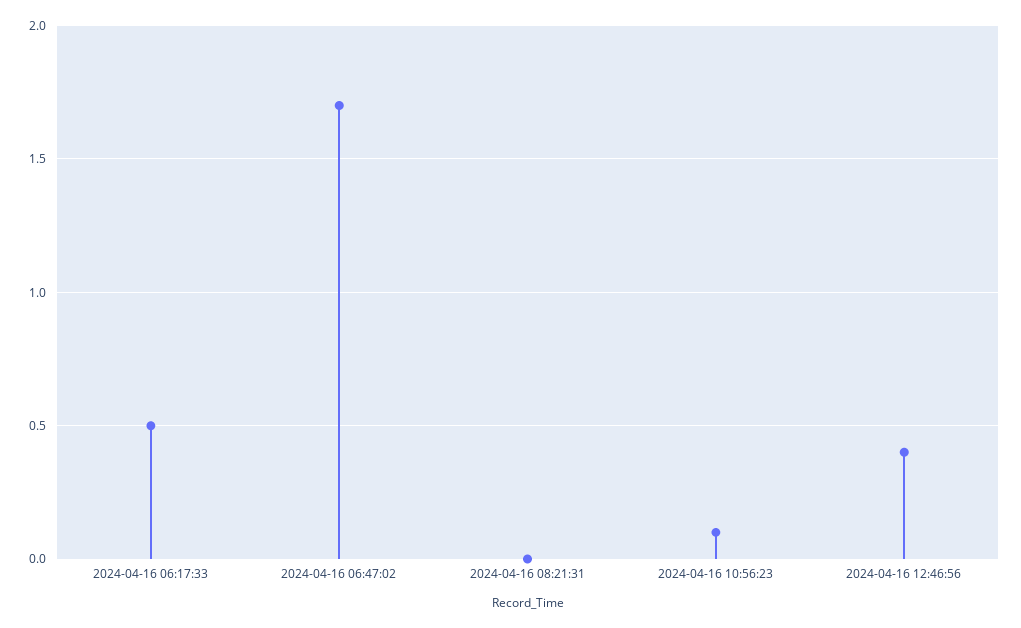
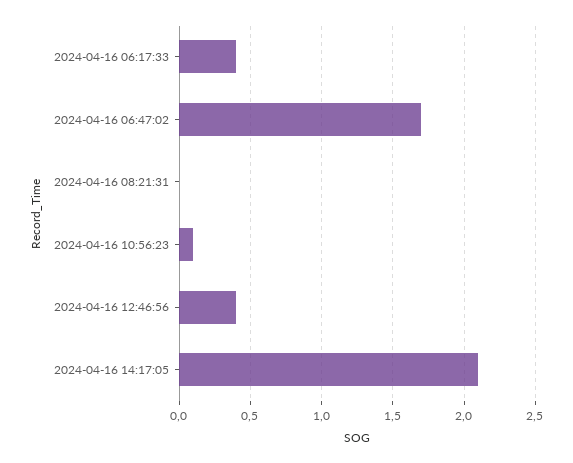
2024-04-16 06:17:33: 0.5 -> 0.4
2024-04-16 14:17:05: none -> 2.1

